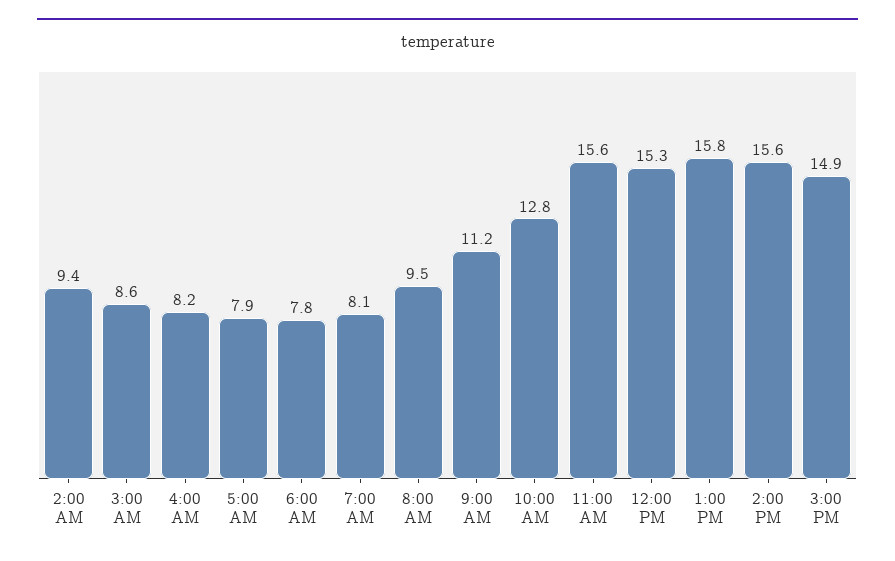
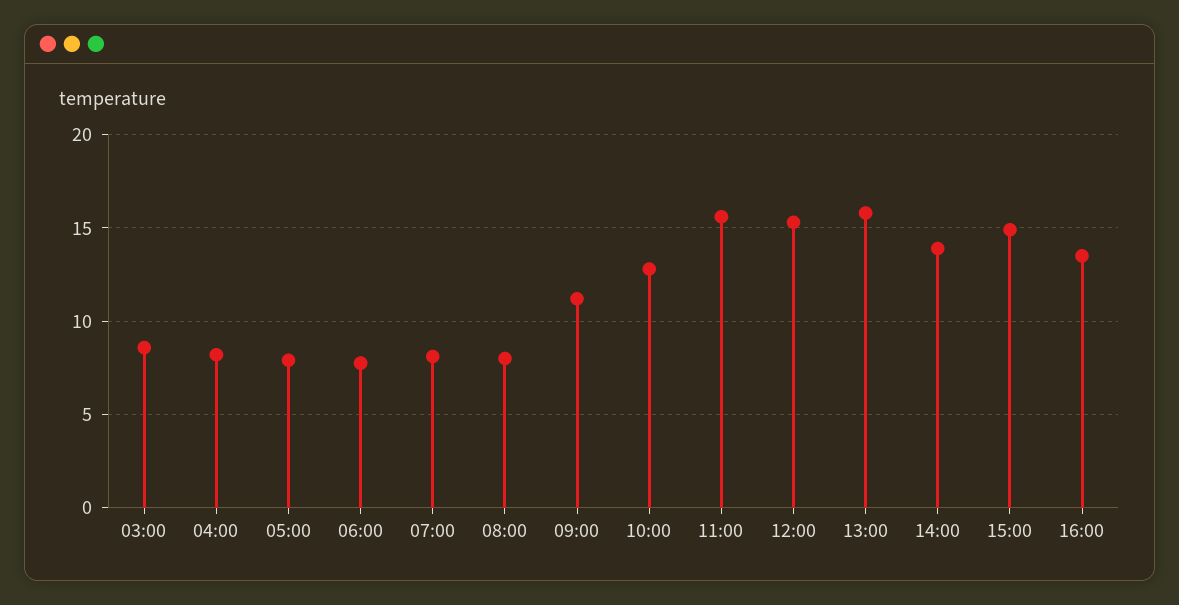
2:00 AM: 9.4 -> none
8:00 AM: 9.5 -> 8
2:00 PM: 15.6 -> 14
16:00: none -> 13.5

